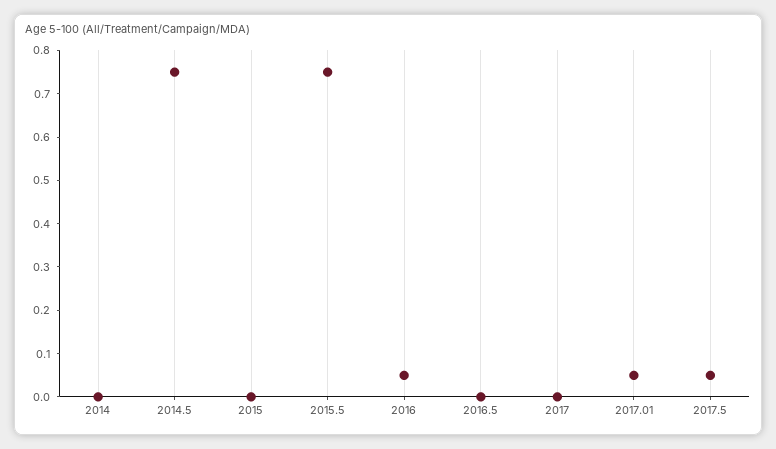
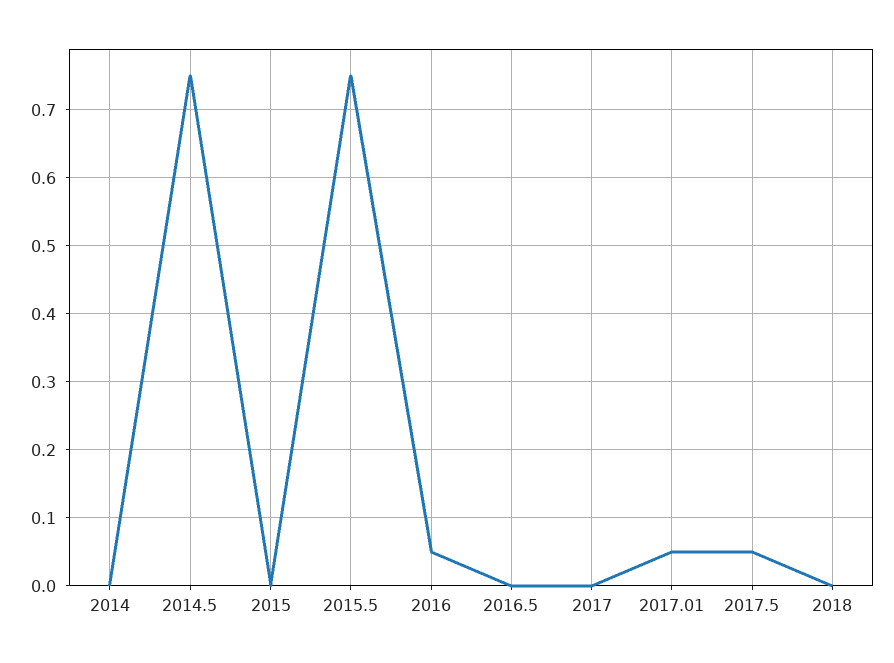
2018: none -> 0

